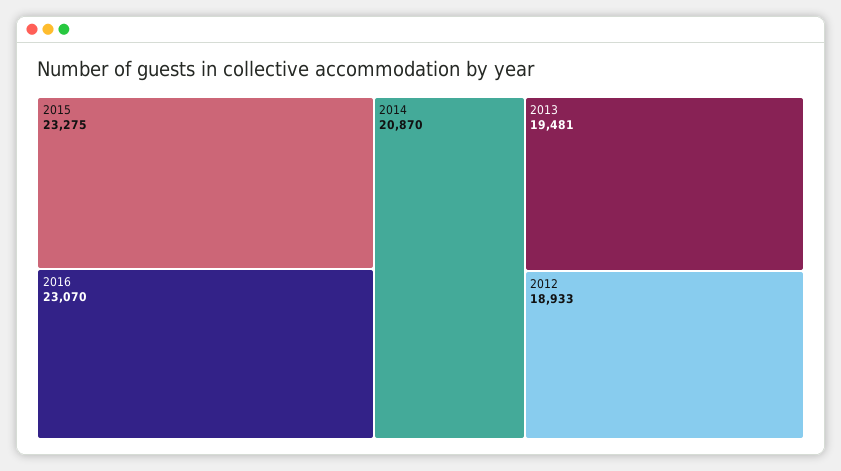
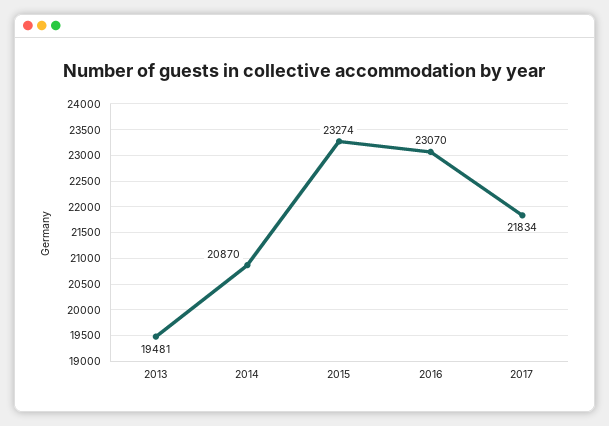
2015: 23275 -> 23274
2012: 18933 -> none
2017: none -> 21834

